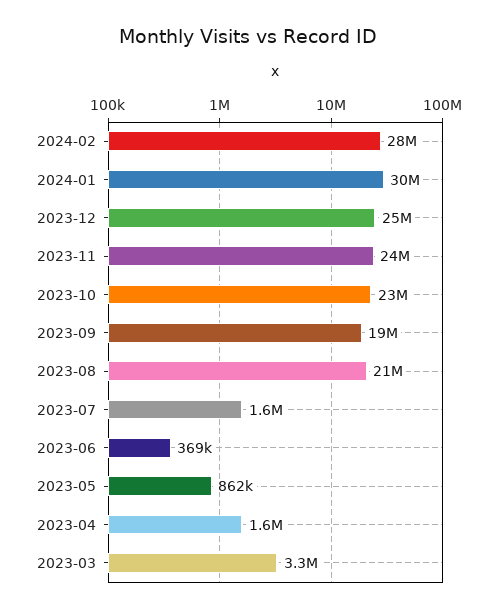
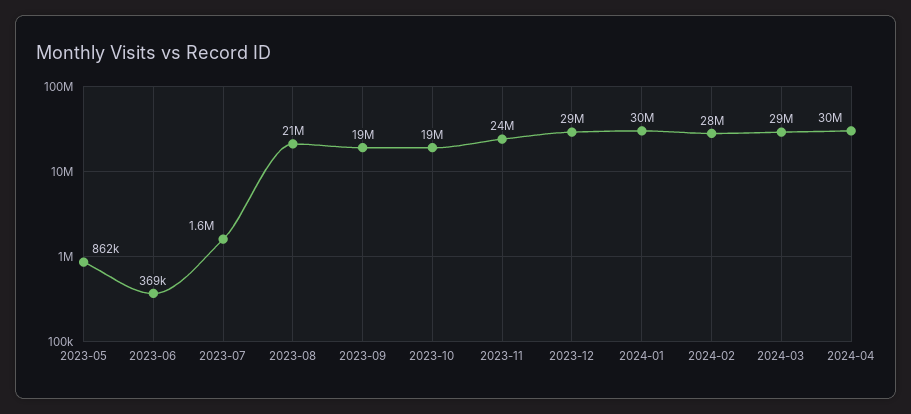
2023-12: 25000000 -> 29000000
2023-10: 23000000 -> 19000000
2023-04: 1600000 -> none
2023-03: 3300000 -> none
2024-03: none -> 29000000
2024-04: none -> 30000000

